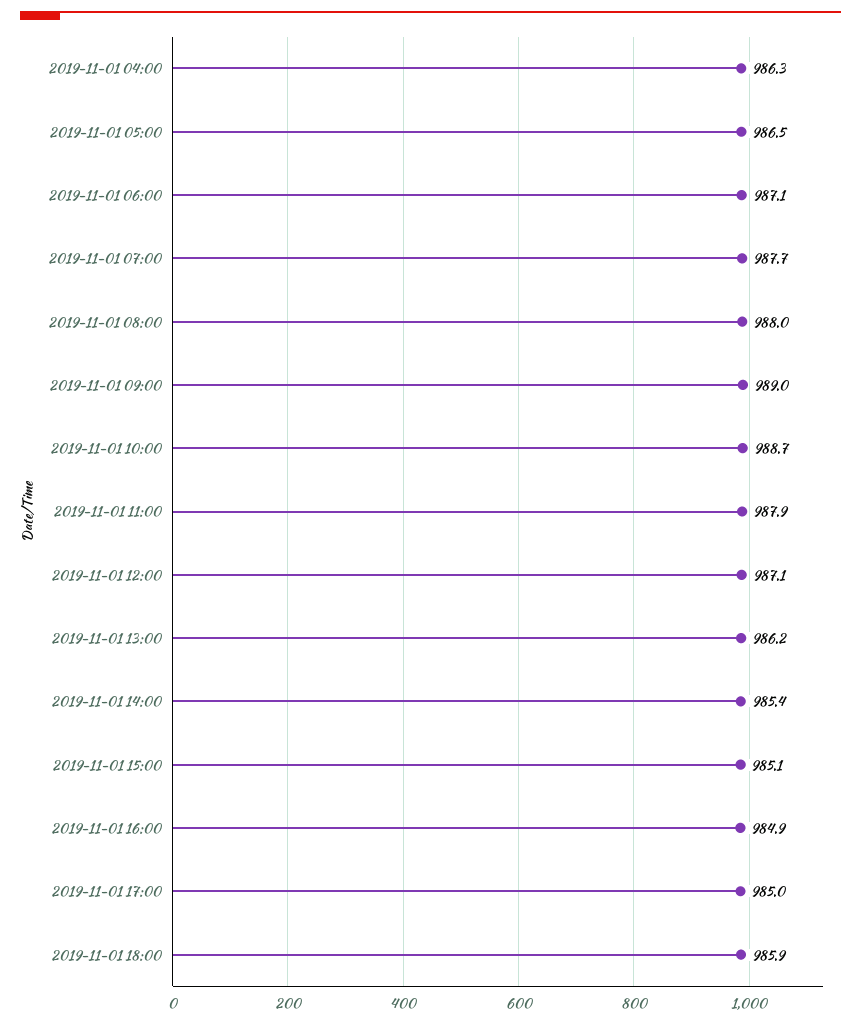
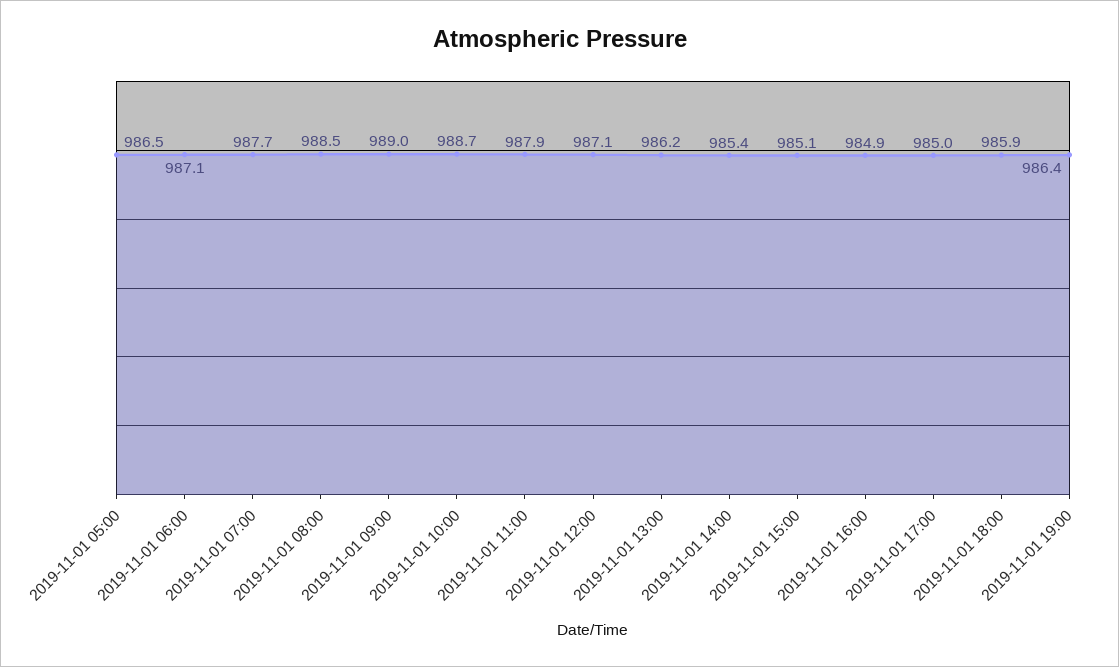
2019-11-01 04:00: 986.3 -> none
2019-11-01 08:00: 988 -> 988.5
2019-11-01 19:00: none -> 986.4

